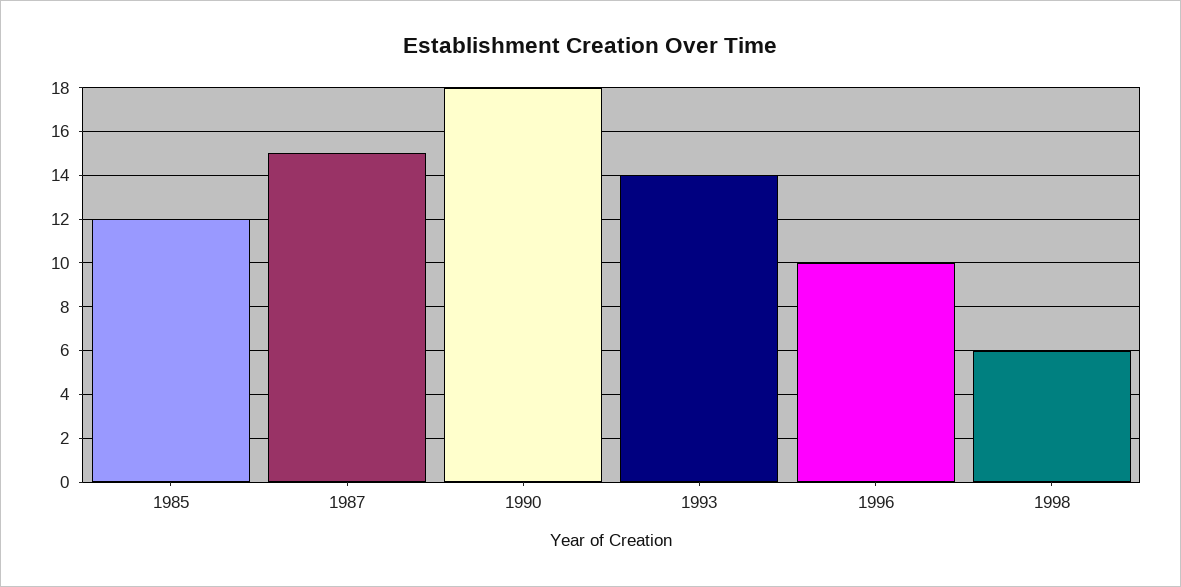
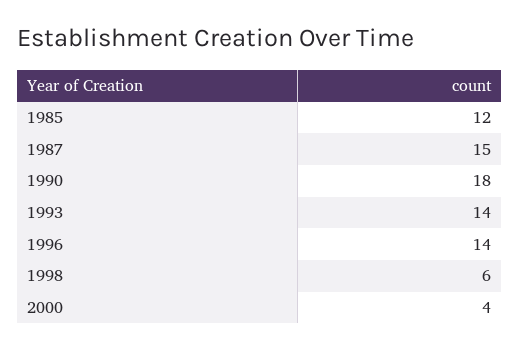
1996: 10 -> 14
2000: none -> 4

